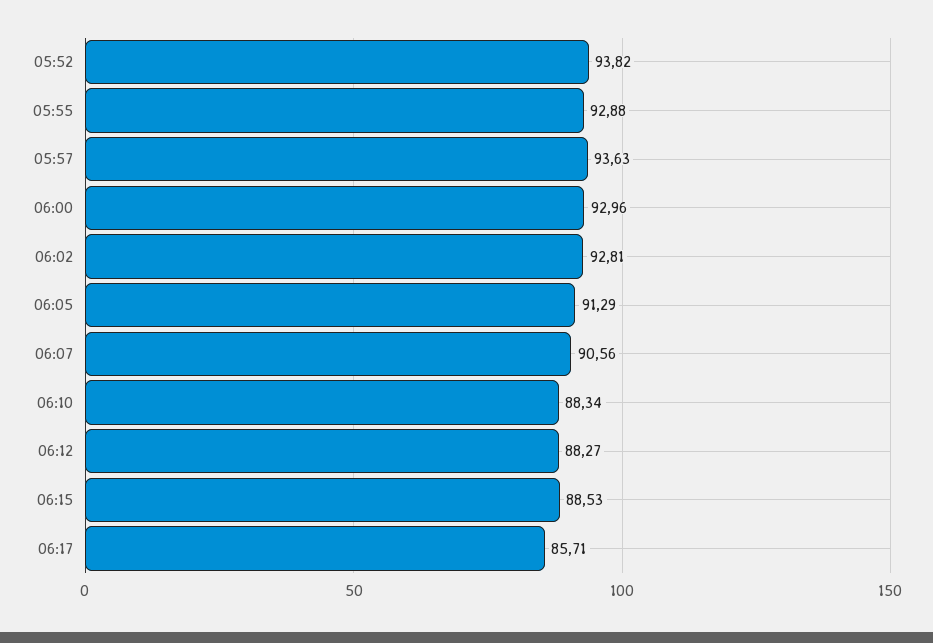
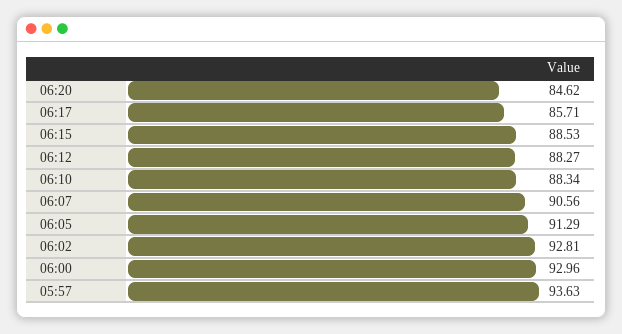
05:52: 93.82 -> none
05:55: 92.88 -> none
06:20: none -> 84.62

